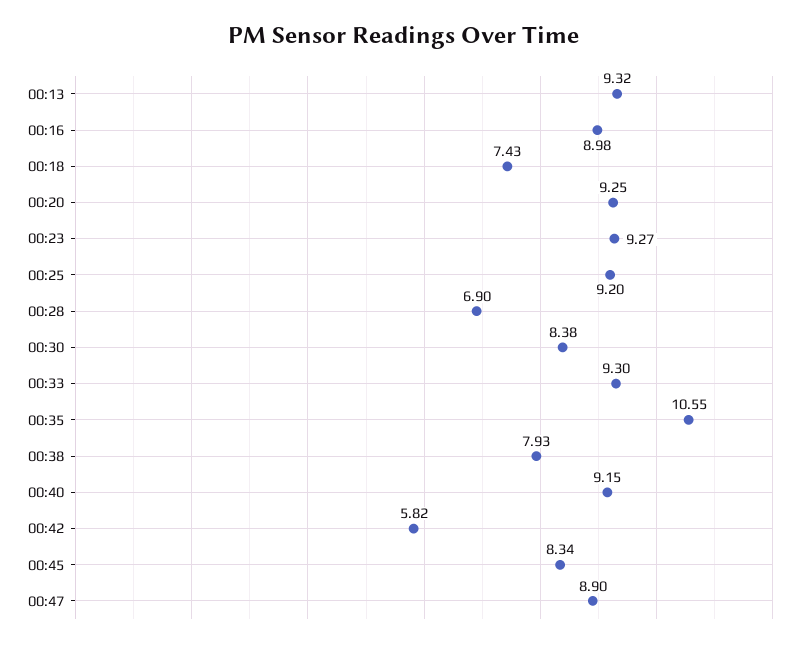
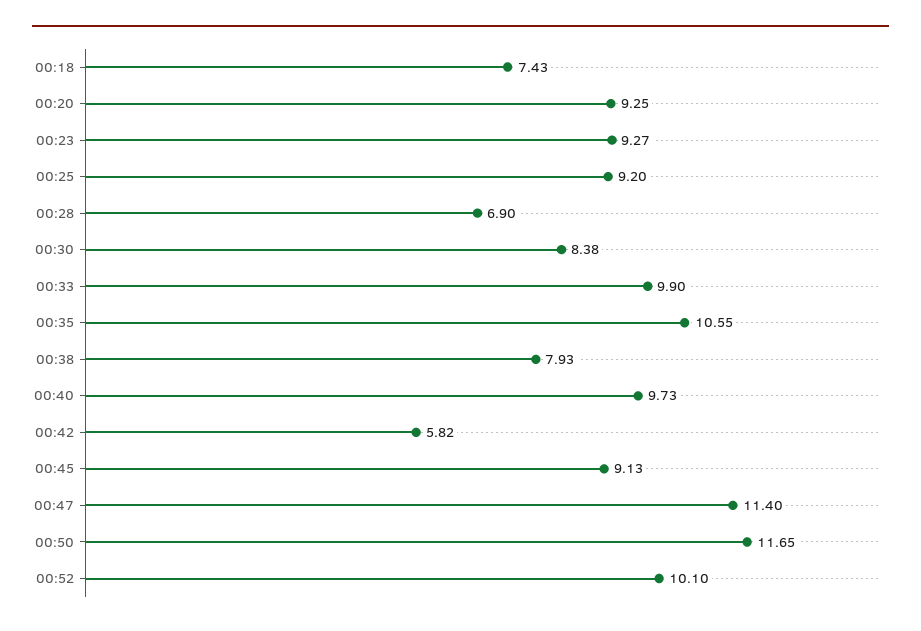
00:13: 9.32 -> none
00:16: 8.98 -> none
00:33: 9.3 -> 9.9
00:40: 9.15 -> 9.73
00:45: 8.34 -> 9.13
00:47: 8.9 -> 11.4
00:50: none -> 11.65
00:52: none -> 10.1

